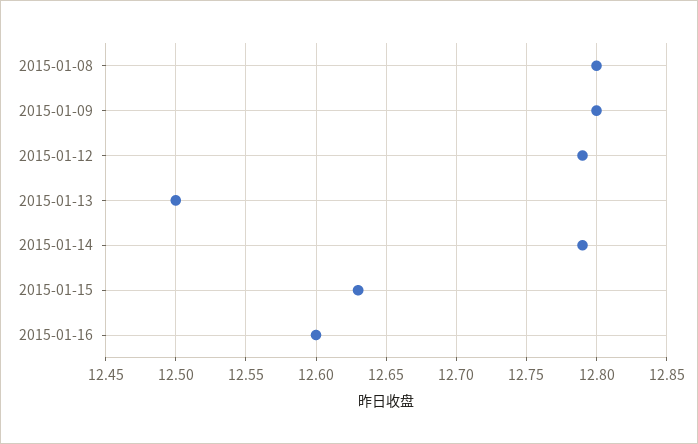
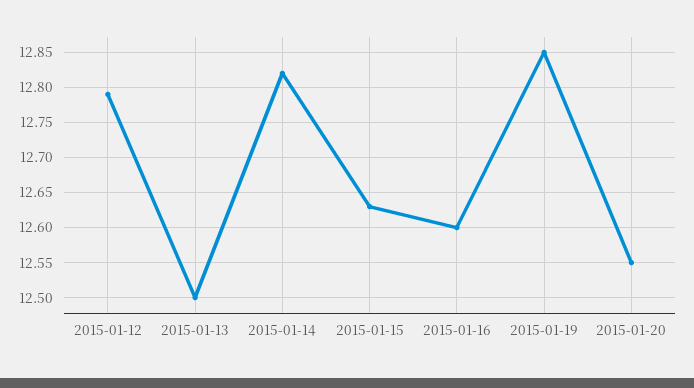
2015-01-08: 12.8 -> none
2015-01-09: 12.8 -> none
2015-01-14: 12.79 -> 12.82
2015-01-19: none -> 12.85
2015-01-20: none -> 12.55

